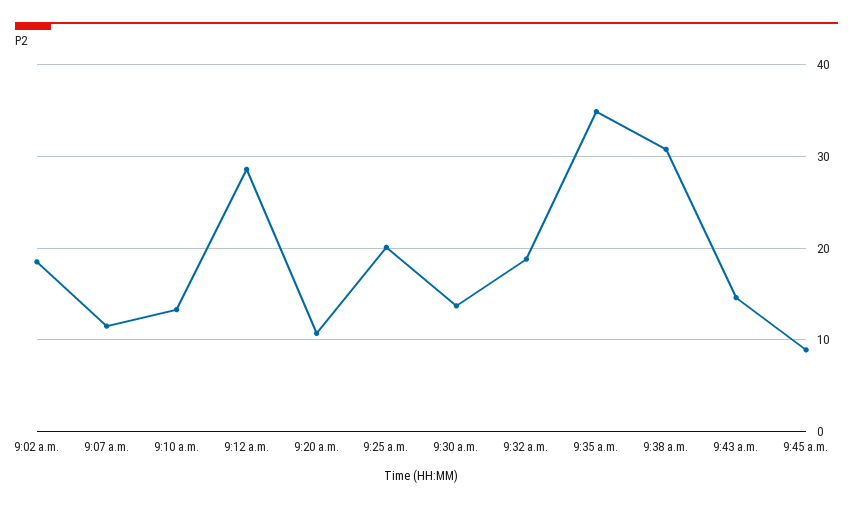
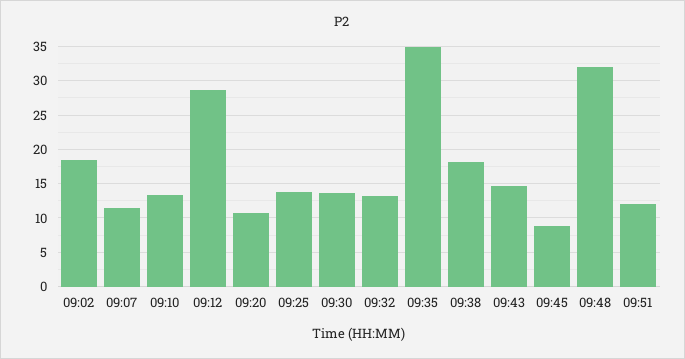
9:25 a.m.: 20 -> 14
9:32 a.m.: 19 -> 13
9:38 a.m.: 31 -> 18
09:48: none -> 32
09:51: none -> 12

